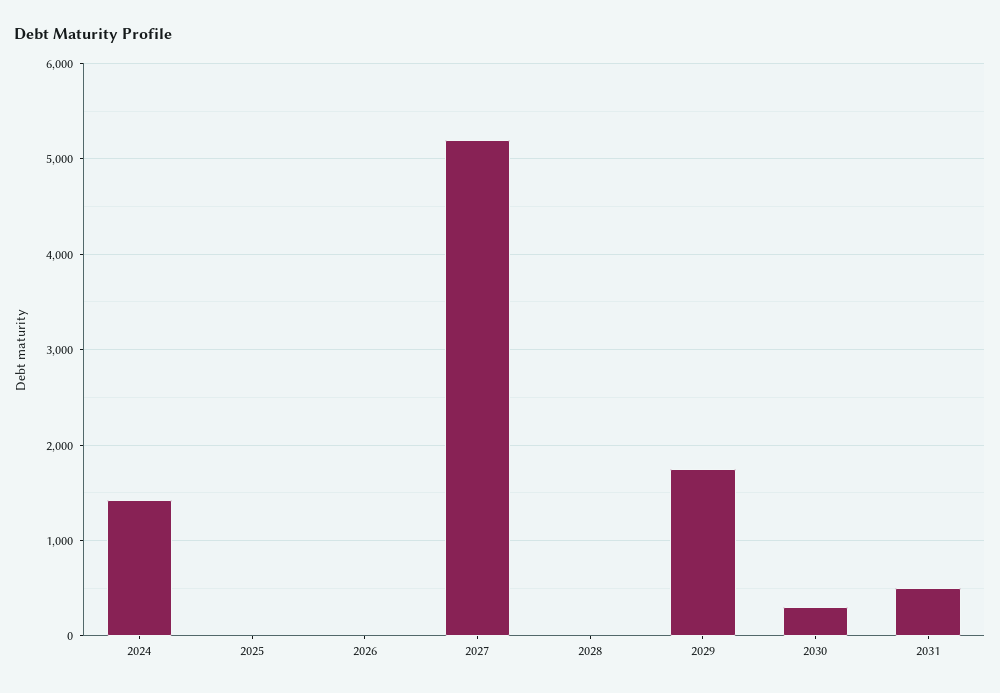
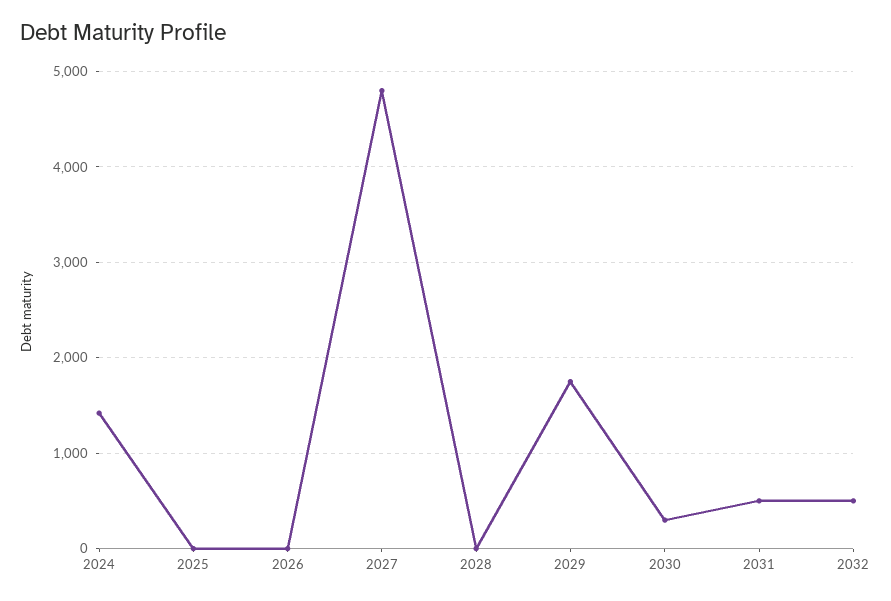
2027: 5200 -> 4800
2032: none -> 500

